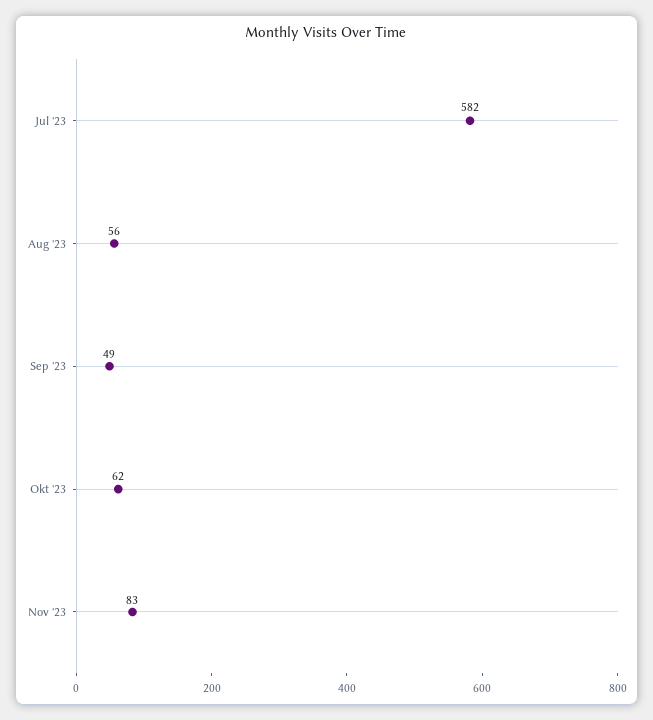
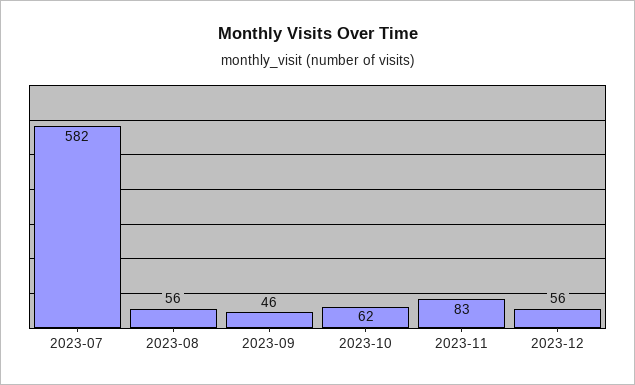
Sep '23: 49 -> 46
2023-12: none -> 56

